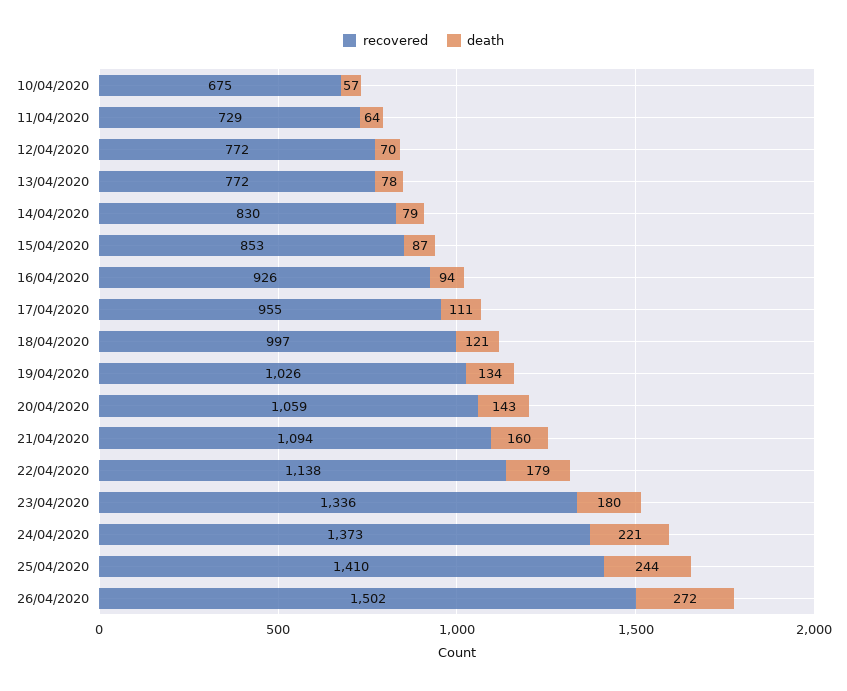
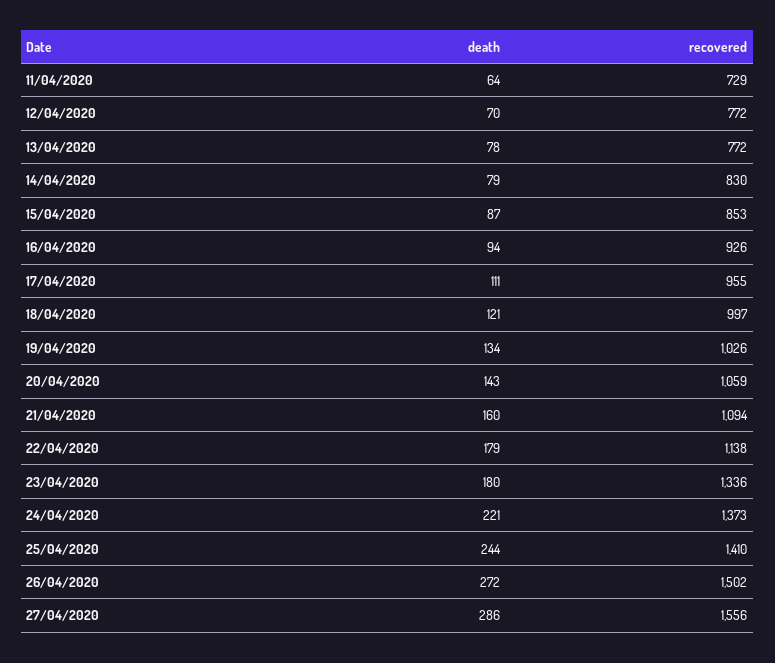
recovered, 10/04/2020: 675 -> none
death, 10/04/2020: 57 -> none
death, 27/04/2020: none -> 286
recovered, 27/04/2020: none -> 1556

